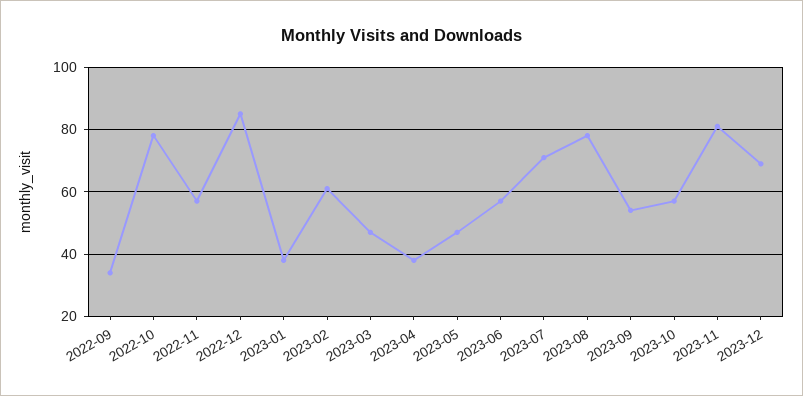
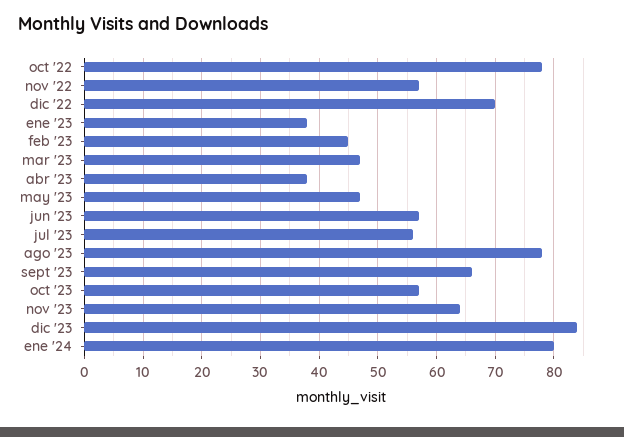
2022-09: 35 -> none
2022-12: 85 -> 70
2023-02: 60 -> 45
2023-07: 70 -> 55
2023-09: 55 -> 65
2023-11: 80 -> 65
2023-12: 70 -> 85
ene '24: none -> 80

